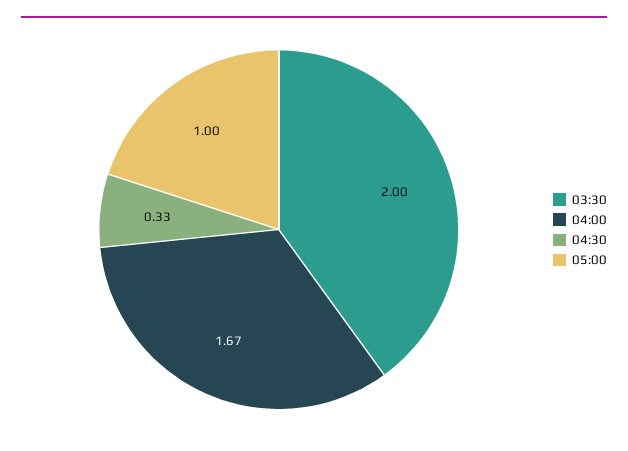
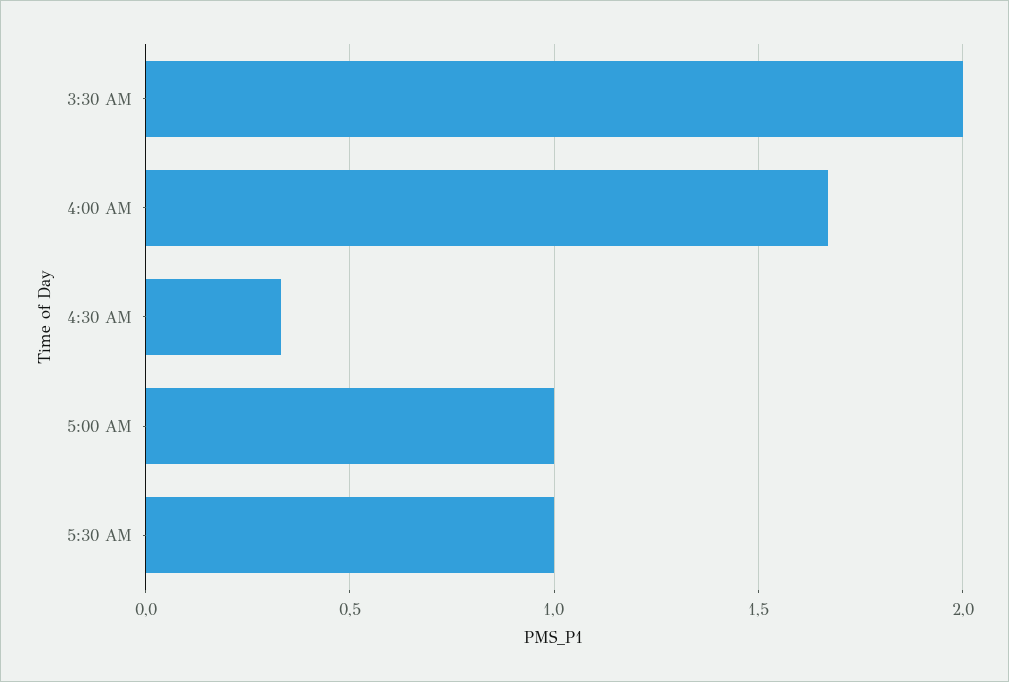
5:30 AM: none -> 1

